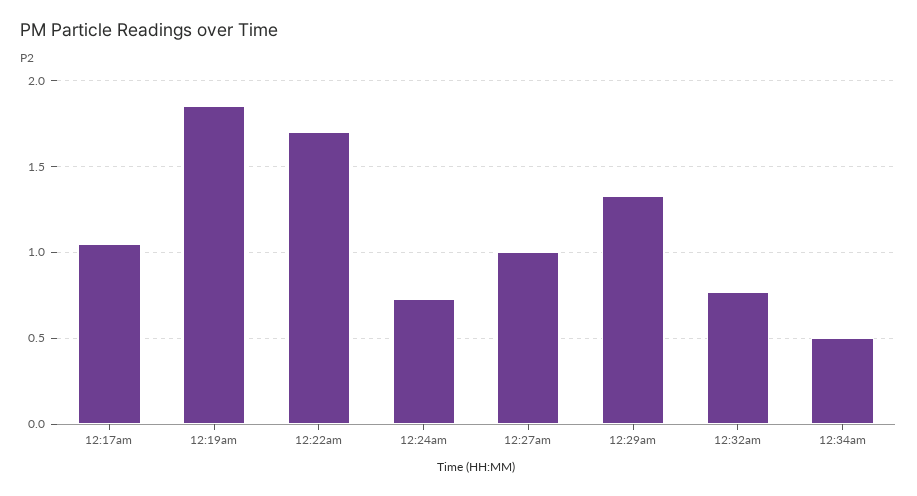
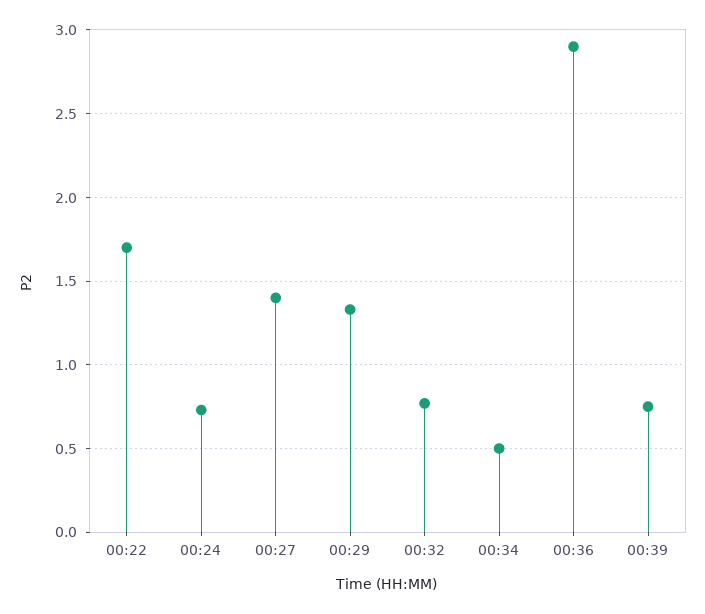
12:17am: 1.05 -> none
12:19am: 1.85 -> none
12:27am: 1 -> 1.4
00:36: none -> 2.9
00:39: none -> 0.75

